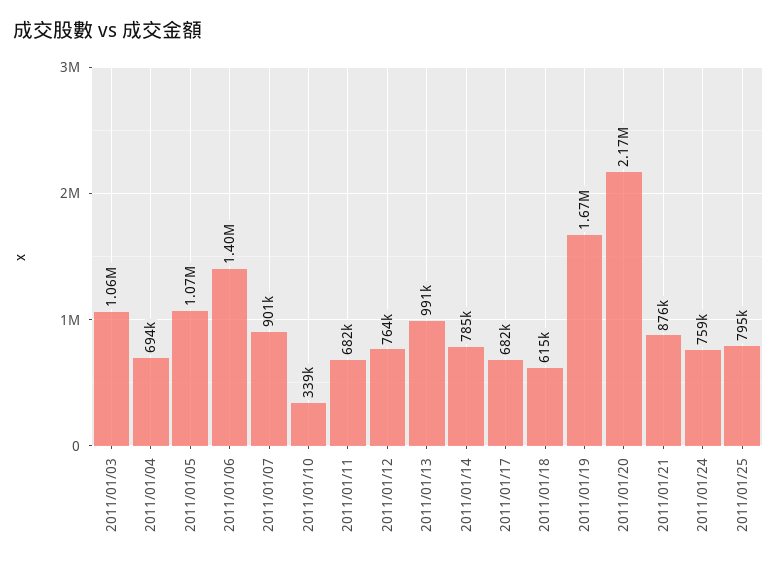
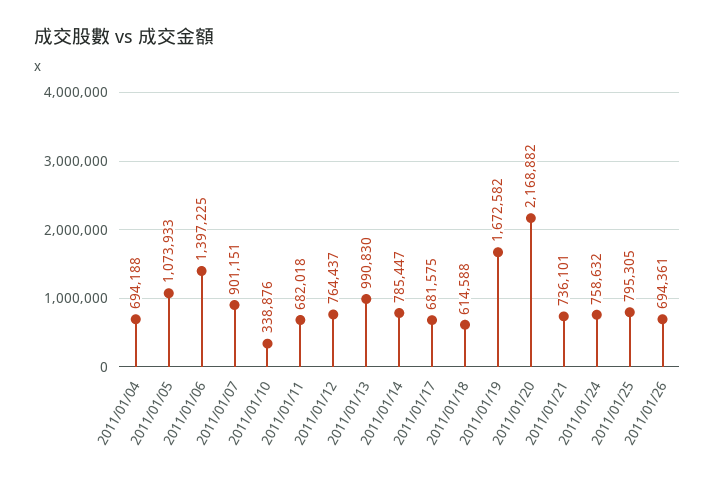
2011/01/03: 1060000 -> none
2011/01/21: 876000 -> 736101
2011/01/26: none -> 694361

